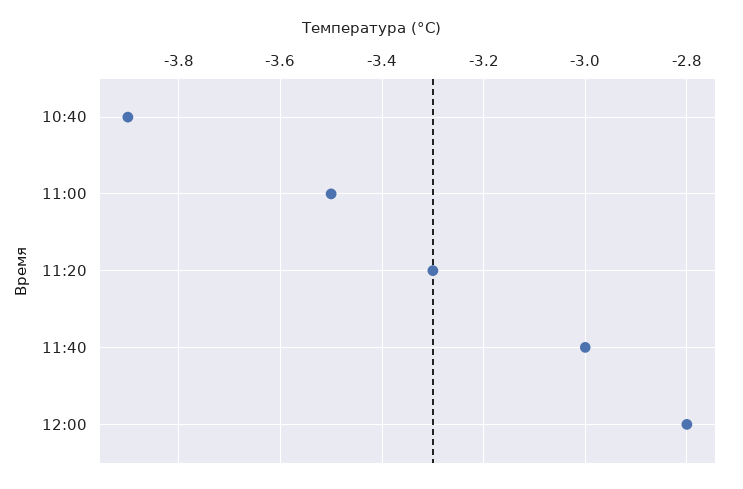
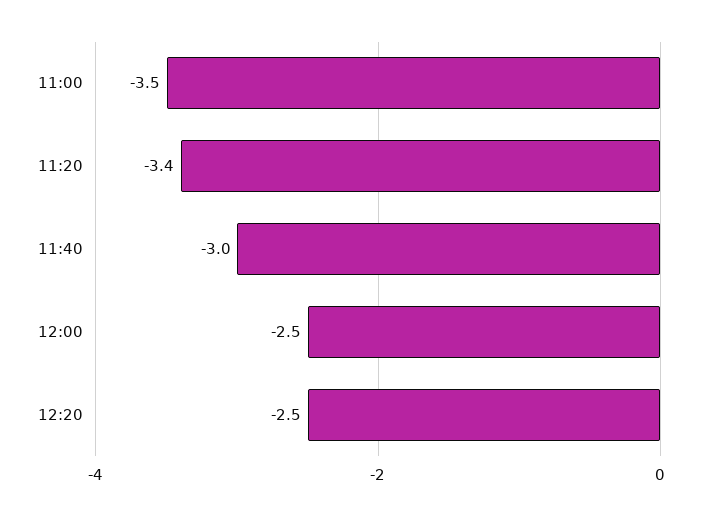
10:40: -3.9 -> none
11:20: -3.3 -> -3.4
12:00: -2.8 -> -2.5
12:20: none -> -2.5

